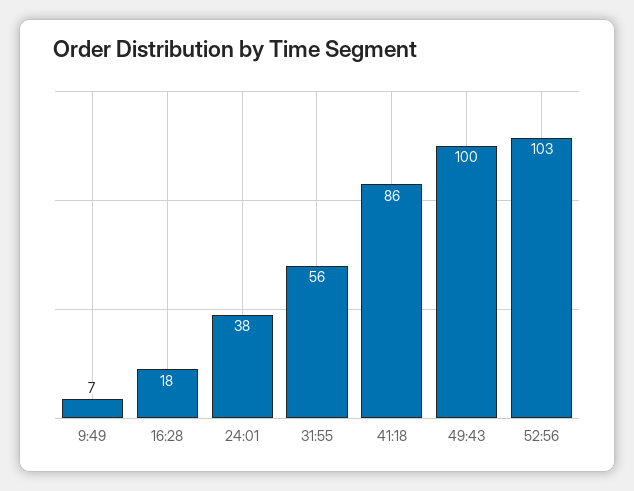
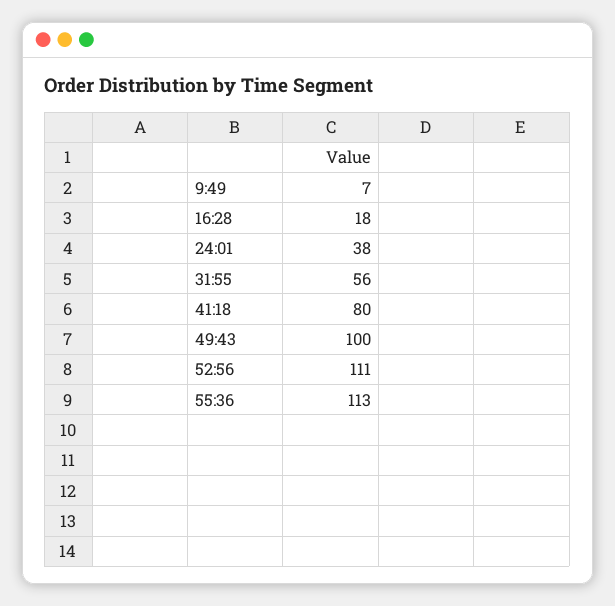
41:18: 86 -> 80
52:56: 103 -> 111
55:36: none -> 113

